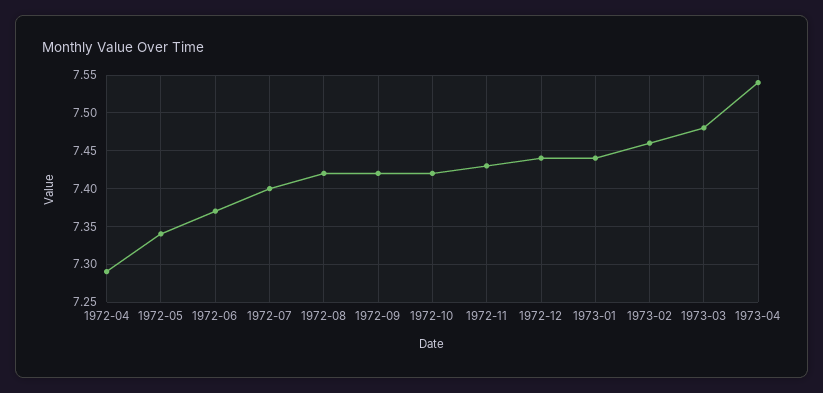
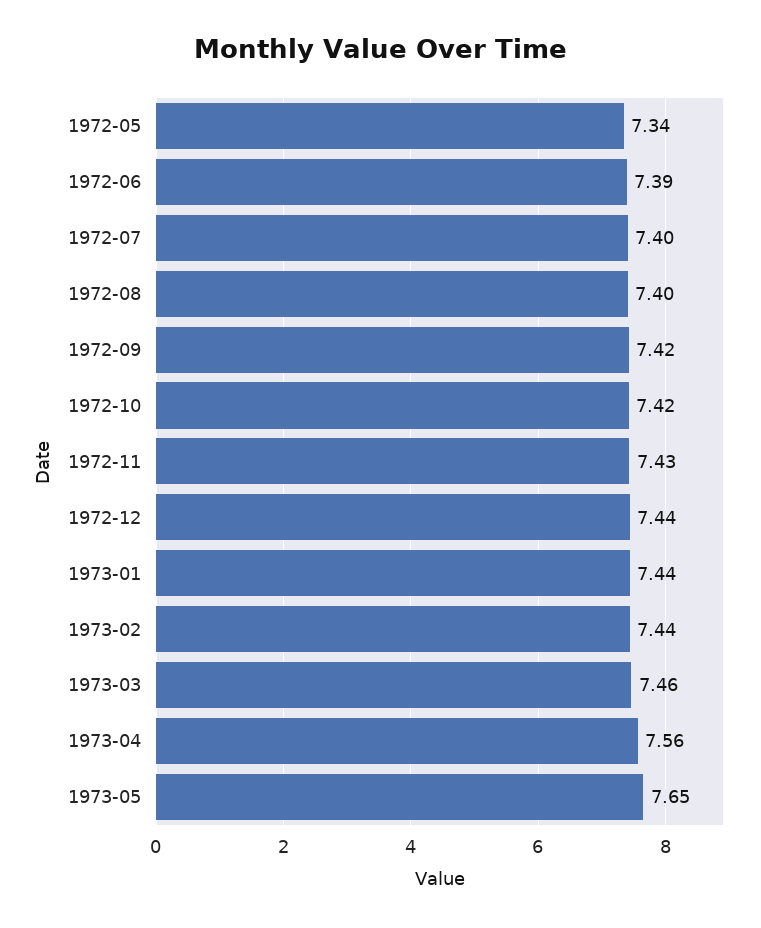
1972-04: 7.29 -> none
1972-06: 7.37 -> 7.39
1972-08: 7.42 -> 7.4
1973-02: 7.46 -> 7.44
1973-03: 7.48 -> 7.46
1973-04: 7.54 -> 7.56
1973-05: none -> 7.65

